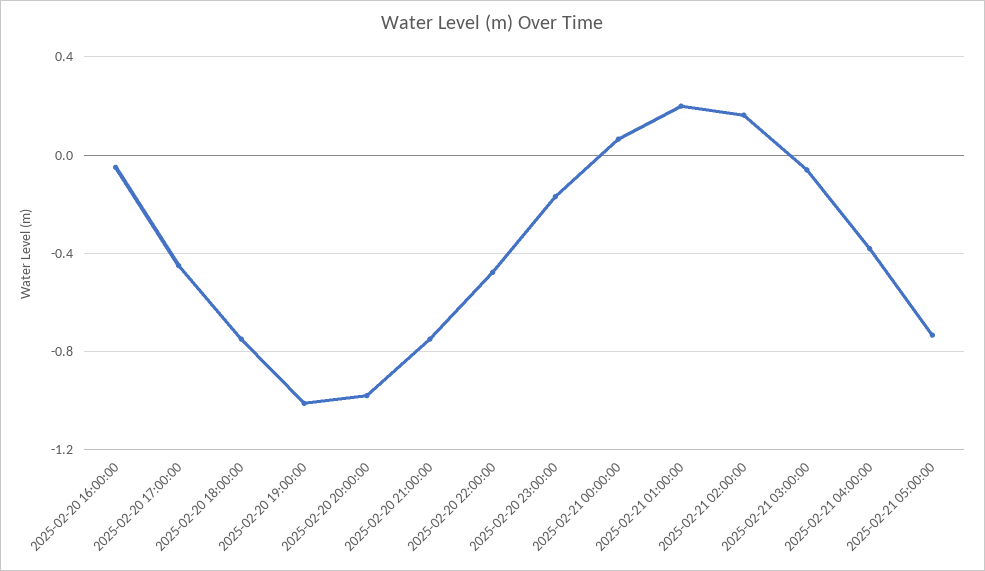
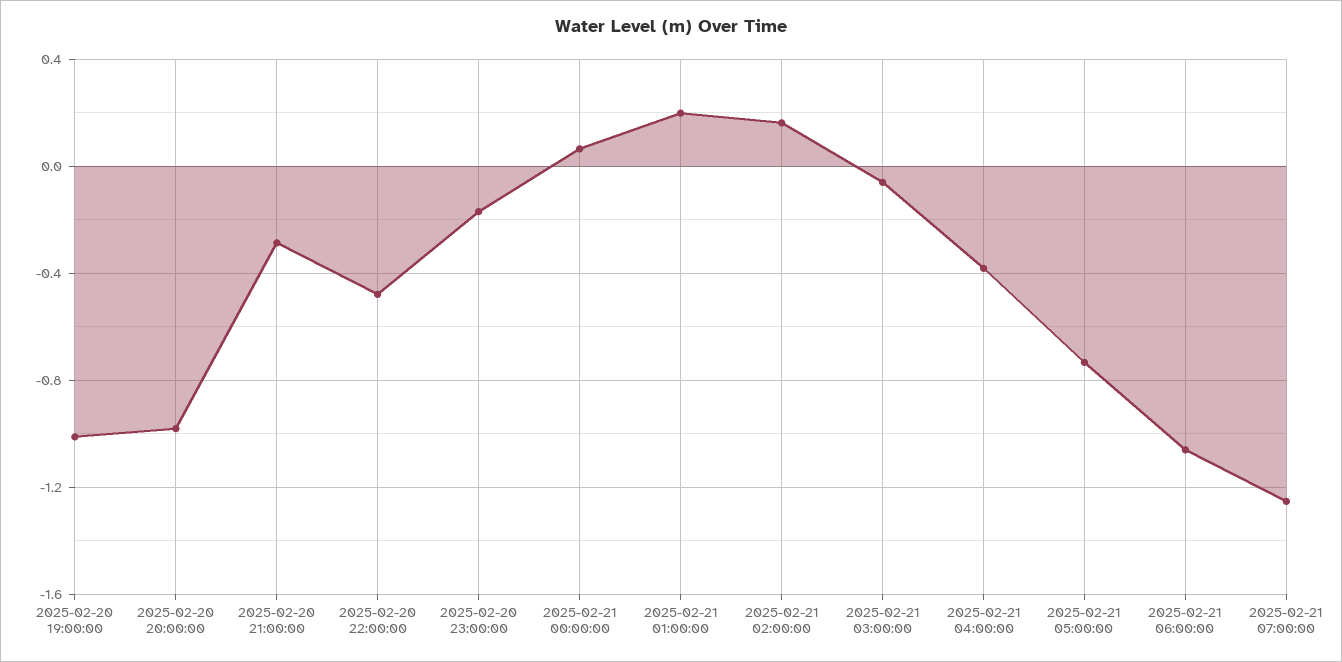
2025-02-20 16:00:00: -0.05 -> none
2025-02-20 17:00:00: -0.45 -> none
2025-02-20 18:00:00: -0.75 -> none
2025-02-20 21:00:00: -0.75 -> -0.3
2025-02-21 06:00:00: none -> -1.05
2025-02-21 07:00:00: none -> -1.25

